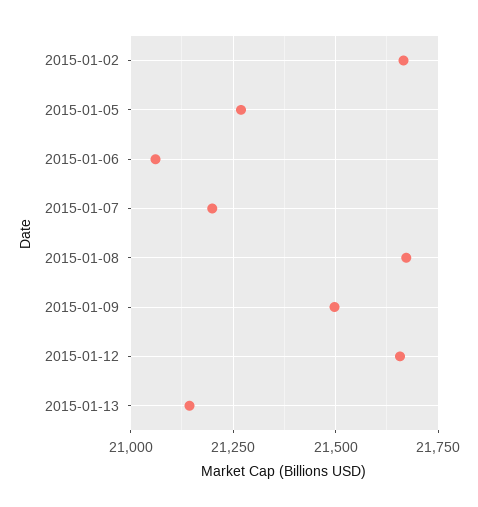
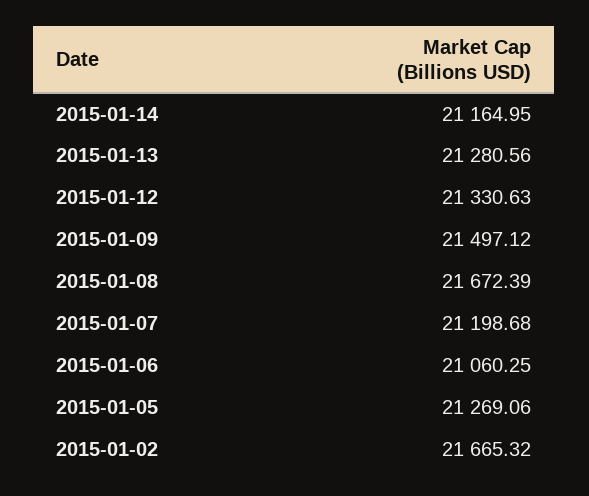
2015-01-12: 21650 -> 21330.63
2015-01-13: 21150 -> 21280.56
2015-01-14: none -> 21164.95

